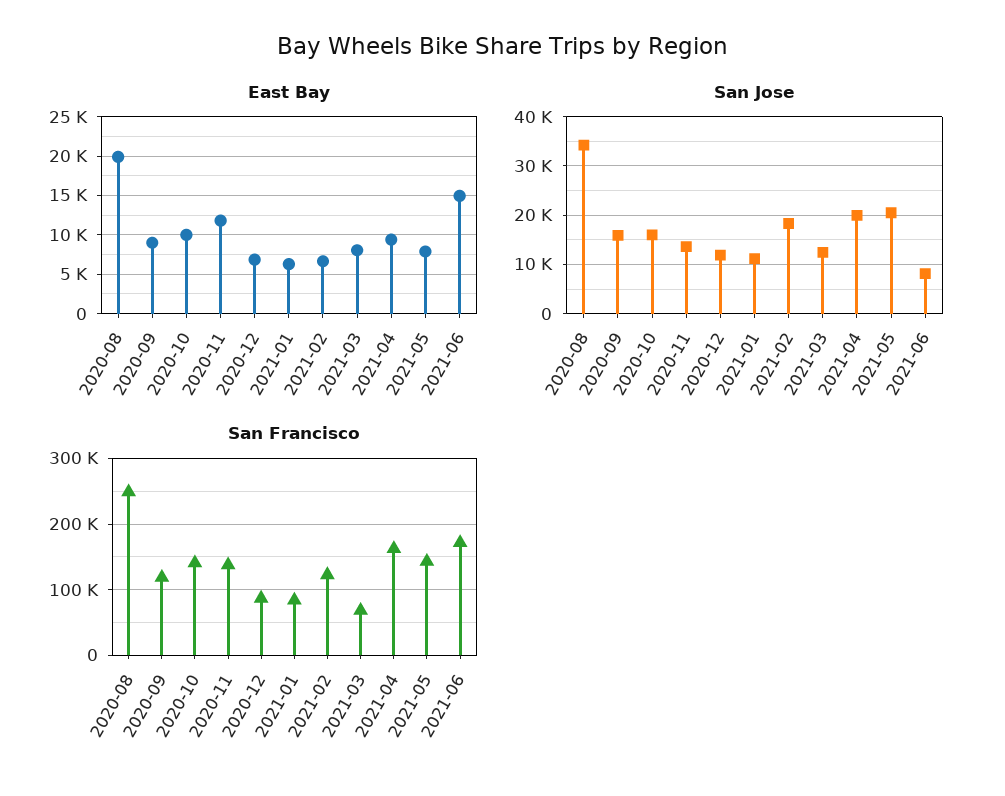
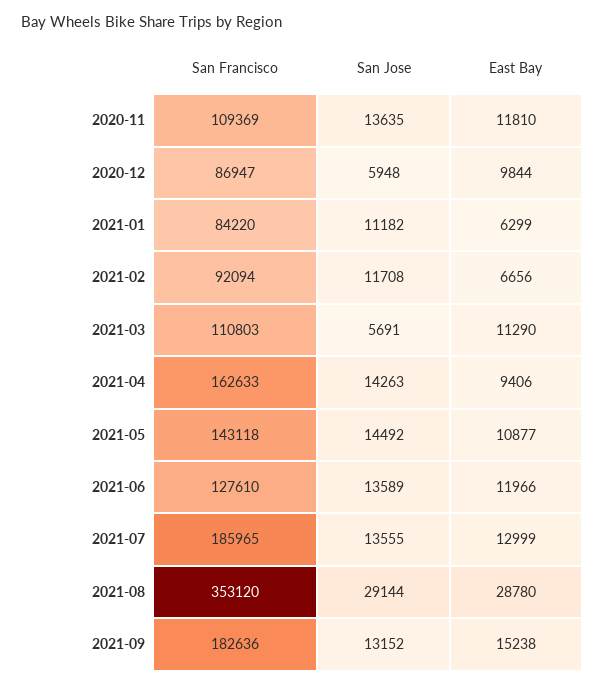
East Bay, 2020-08: 20000 -> none
East Bay, 2020-09: 9000 -> none
East Bay, 2020-10: 10000 -> none
East Bay, 2020-12: 7000 -> 9844
East Bay, 2021-03: 8000 -> 11290
East Bay, 2021-05: 8000 -> 10877
East Bay, 2021-06: 15000 -> 11966
San Jose, 2020-08: 34000 -> none
San Jose, 2020-09: 16000 -> none
San Jose, 2020-10: 16000 -> none
San Jose, 2020-12: 12000 -> 5948
San Jose, 2021-02: 18000 -> 11708
San Jose, 2021-03: 12000 -> 5691
San Jose, 2021-04: 20000 -> 14263
San Jose, 2021-05: 20000 -> 14492
San Jose, 2021-06: 8000 -> 13589
San Francisco, 2020-08: 250000 -> none
San Francisco, 2020-09: 120000 -> none
San Francisco, 2020-10: 140000 -> none
San Francisco, 2020-11: 140000 -> 109369
San Francisco, 2021-02: 120000 -> 92094
San Francisco, 2021-03: 70000 -> 110803
San Francisco, 2021-06: 170000 -> 127610
San Francisco, 2021-07: none -> 185965
San Jose, 2021-07: none -> 13555
East Bay, 2021-07: none -> 12999
San Francisco, 2021-08: none -> 353120
San Jose, 2021-08: none -> 29144
East Bay, 2021-08: none -> 28780
San Francisco, 2021-09: none -> 182636
San Jose, 2021-09: none -> 13152
East Bay, 2021-09: none -> 15238

